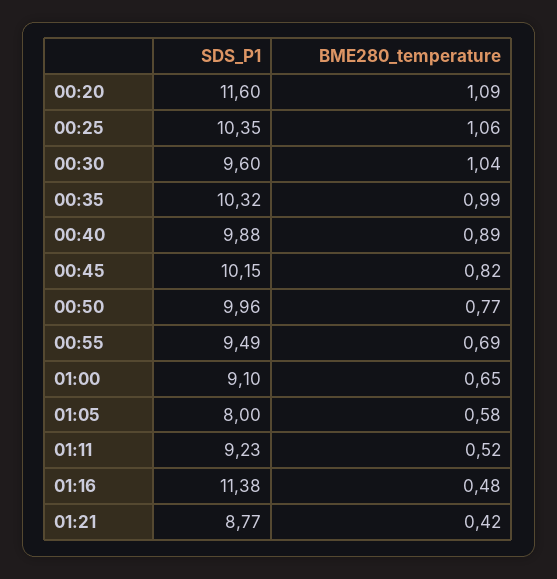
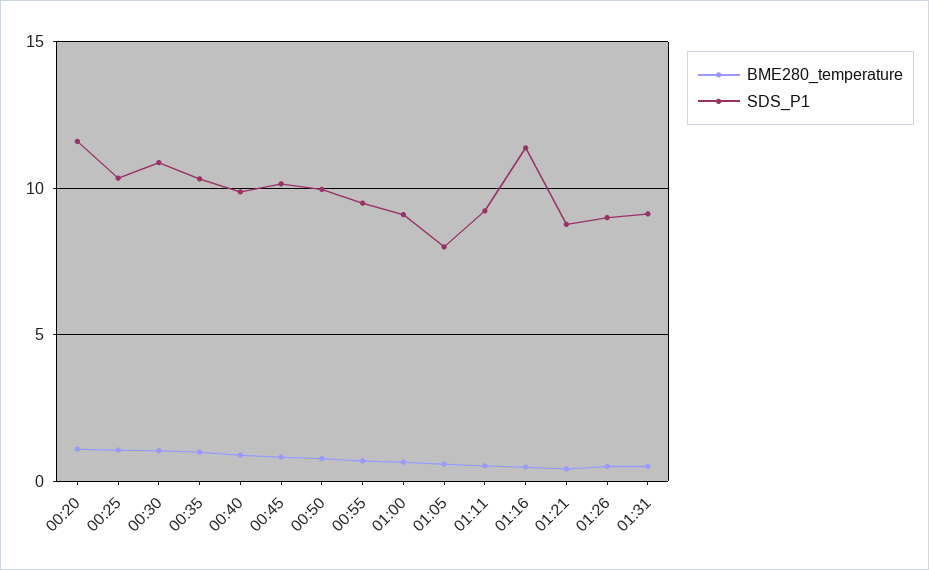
SDS_P1, 00:30: 9.6 -> 11
BME280_temperature, 01:26: none -> 0.5
SDS_P1, 01:26: none -> 9
BME280_temperature, 01:31: none -> 0.5
SDS_P1, 01:31: none -> 9

